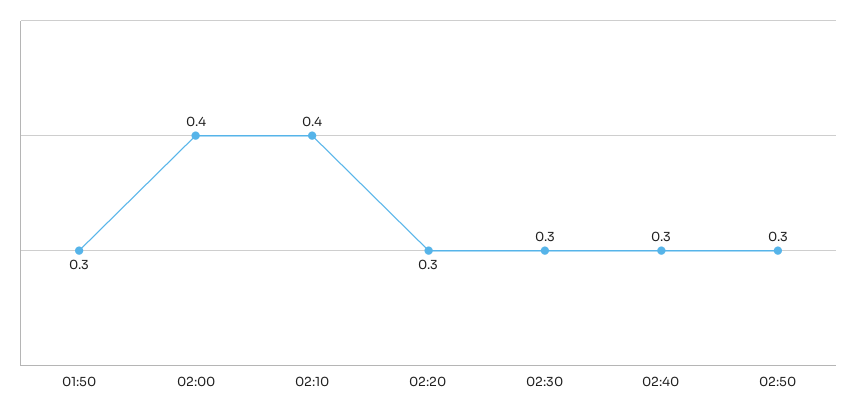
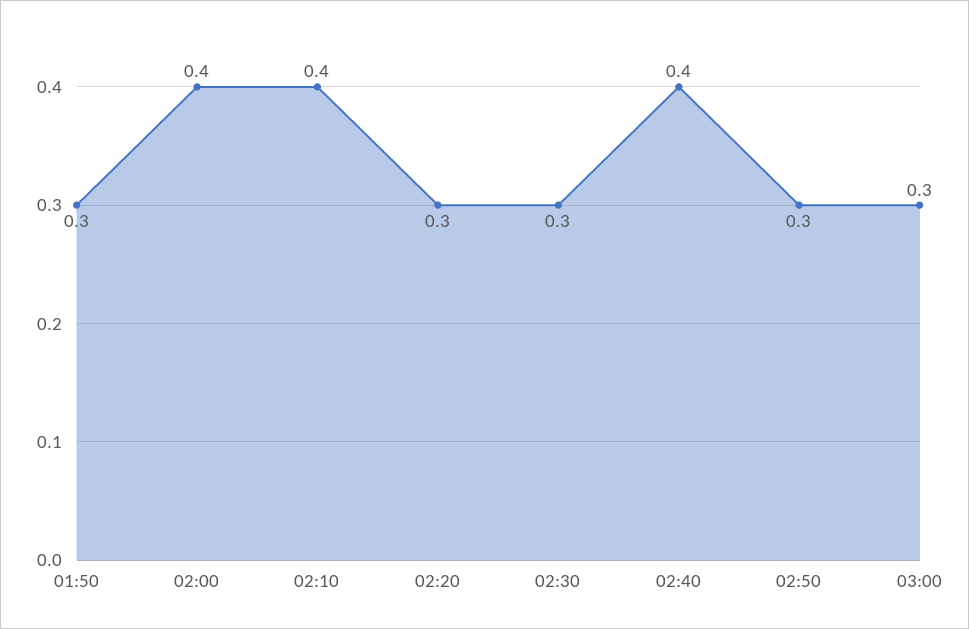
02:40: 0.3 -> 0.4
03:00: none -> 0.3

